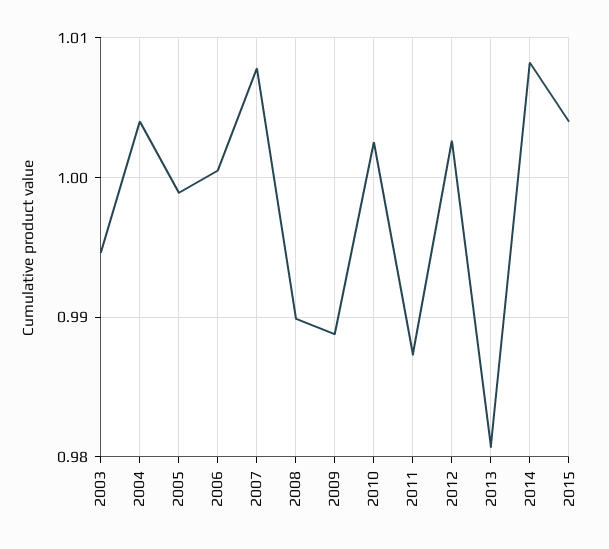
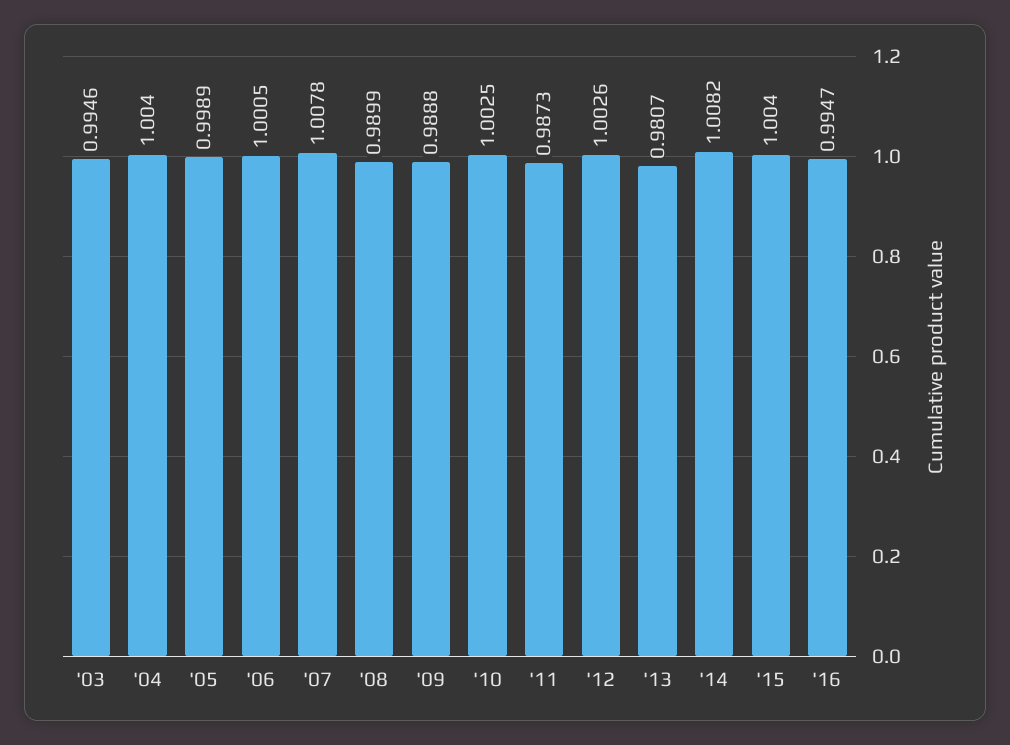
'16: none -> 0.9947

